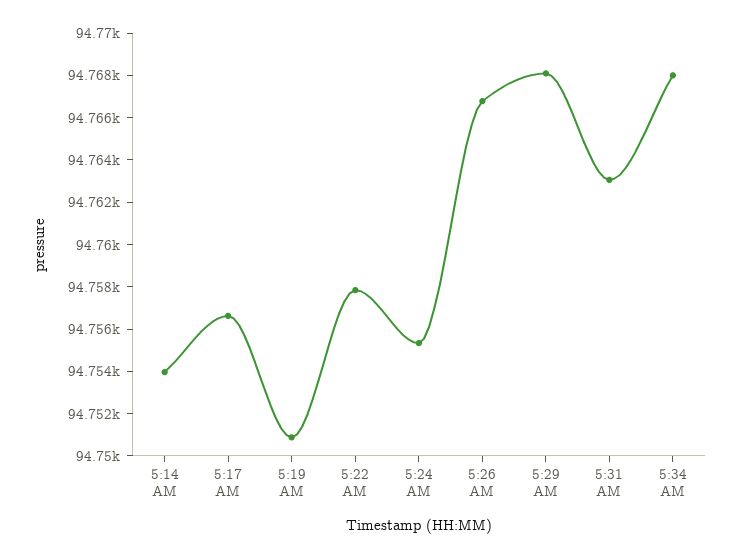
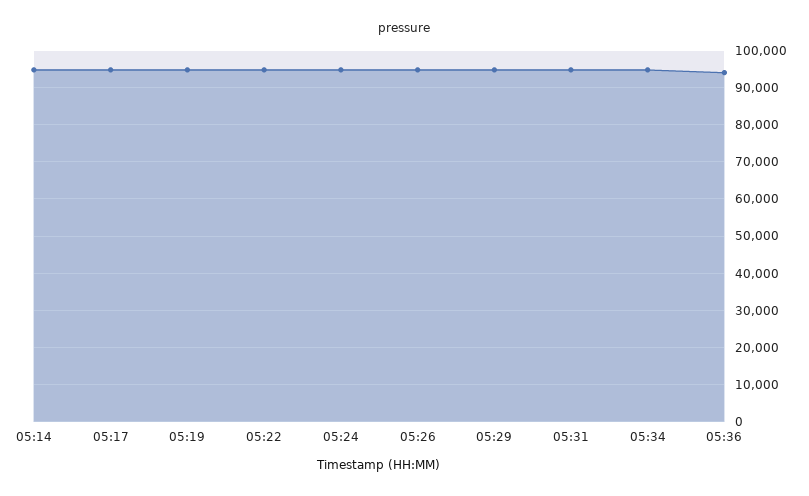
05:36: none -> 94000

